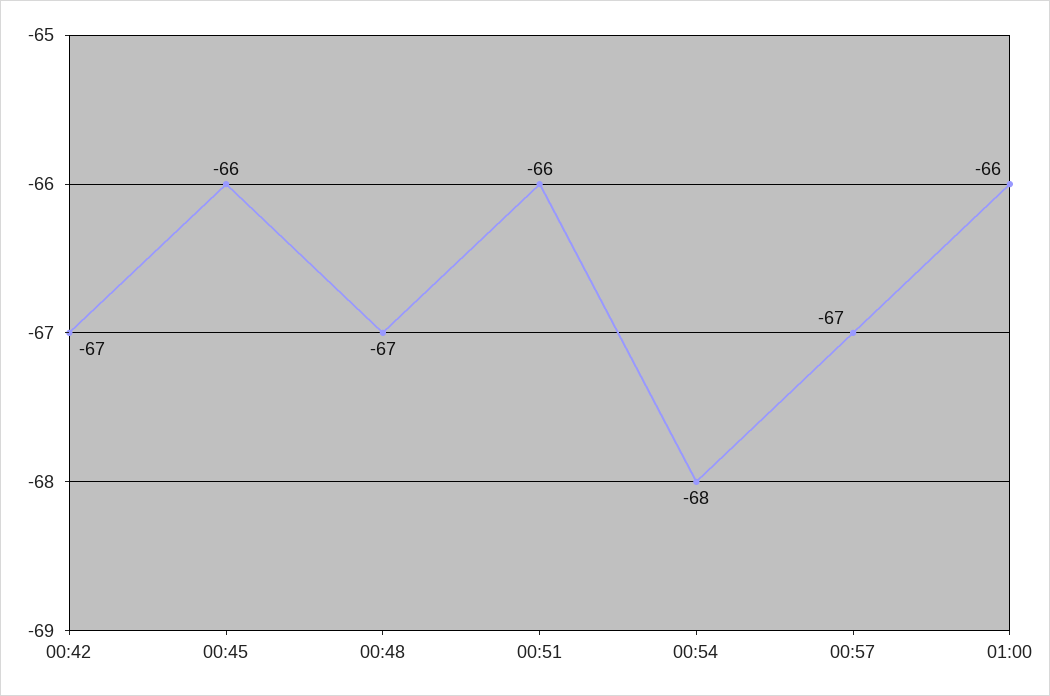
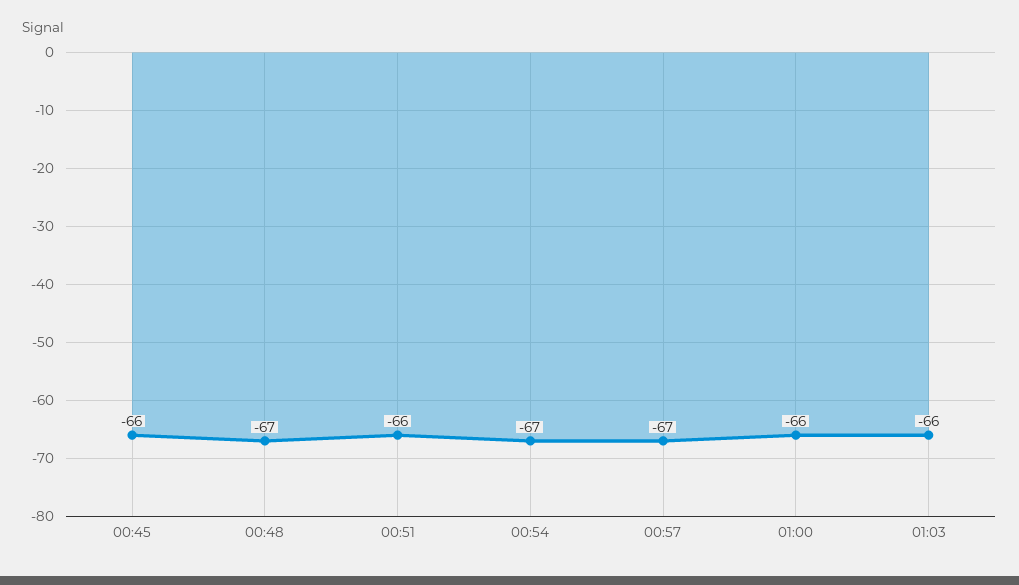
00:42: -67 -> none
00:54: -68 -> -67
01:03: none -> -66

